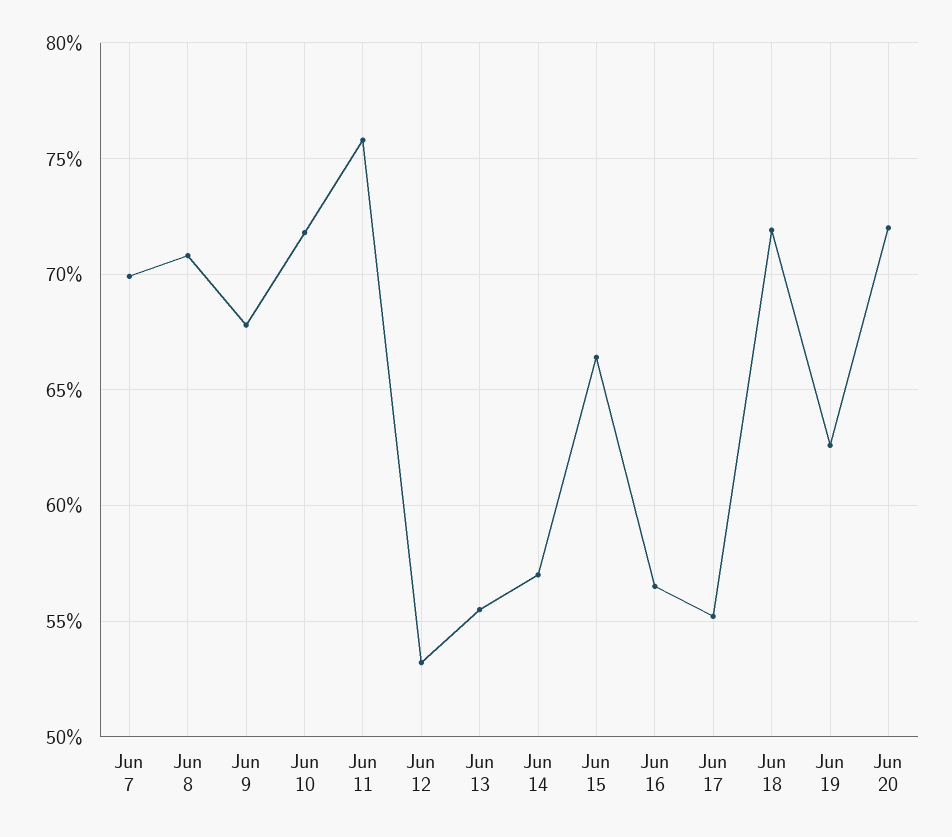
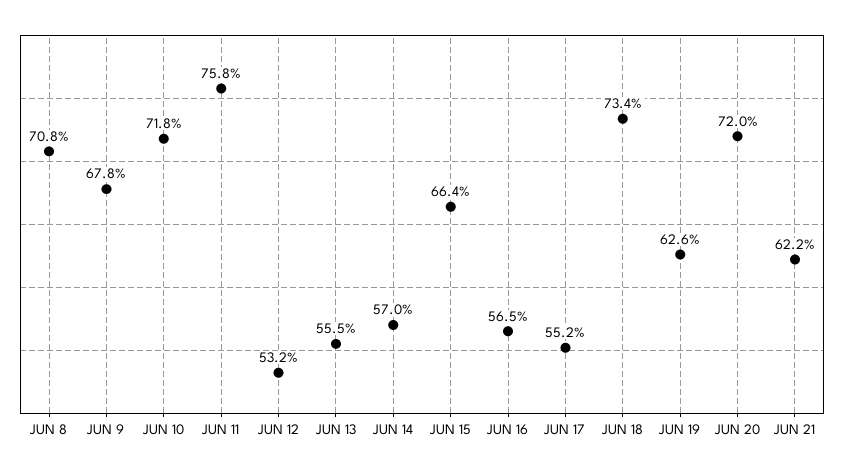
Jun 7: 70 -> none
Jun 18: 72 -> 73.4
JUN 21: none -> 62.2

